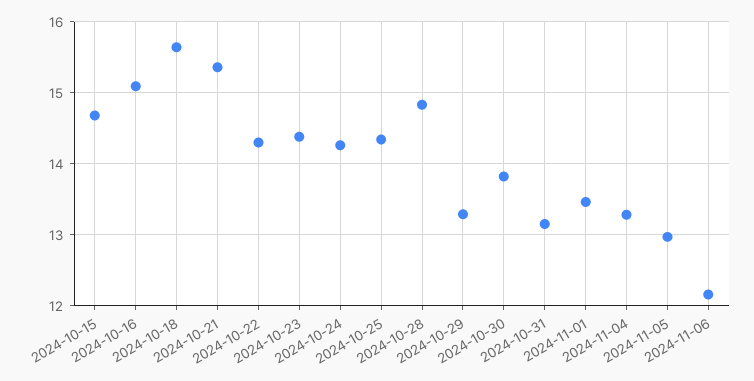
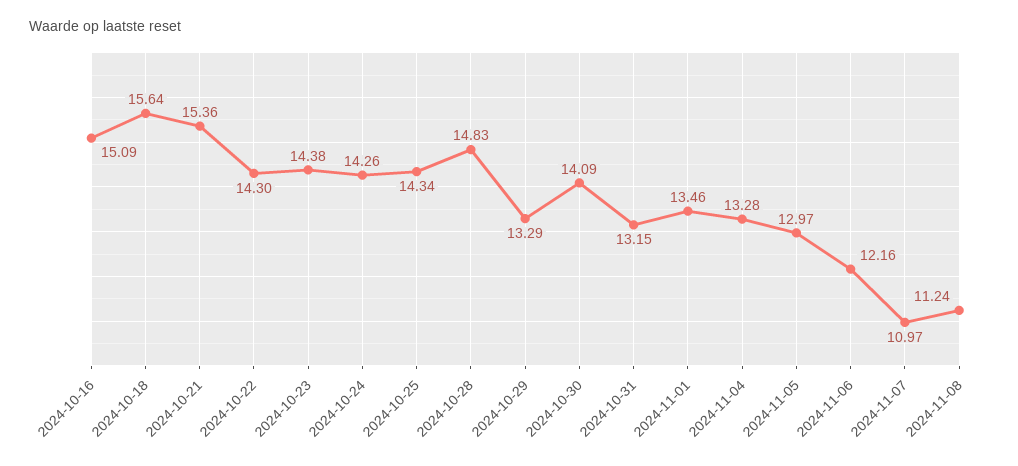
2024-10-15: 14.7 -> none
2024-10-30: 13.8 -> 14.09
2024-11-07: none -> 10.97
2024-11-08: none -> 11.24

